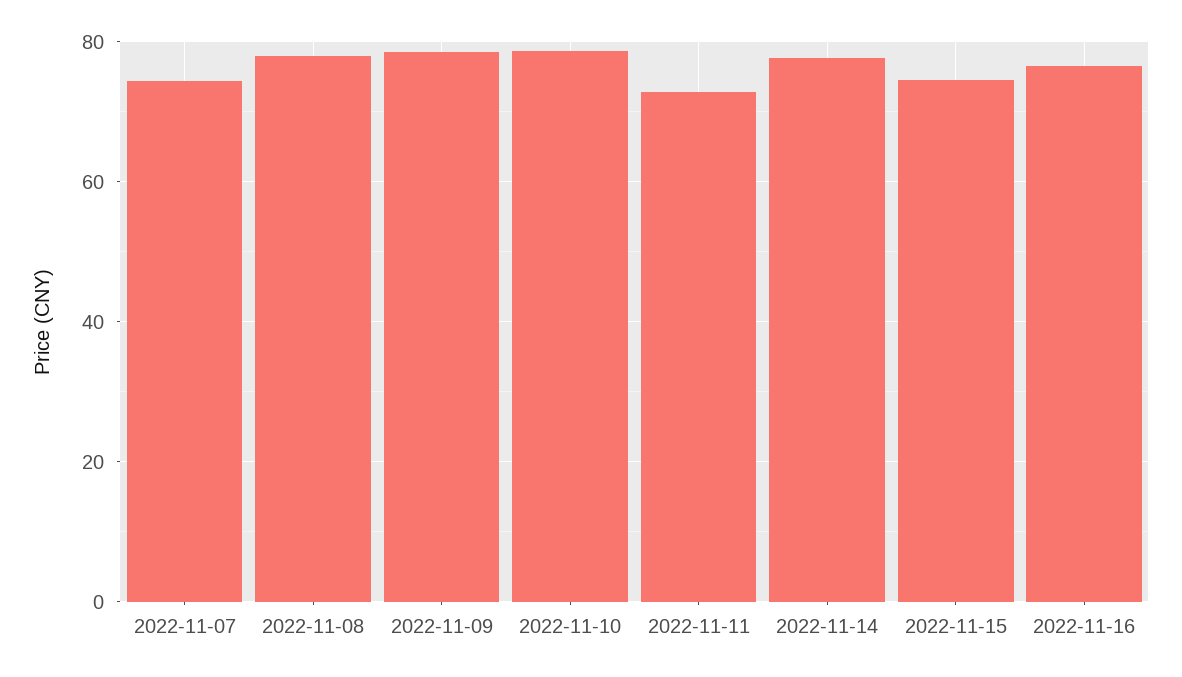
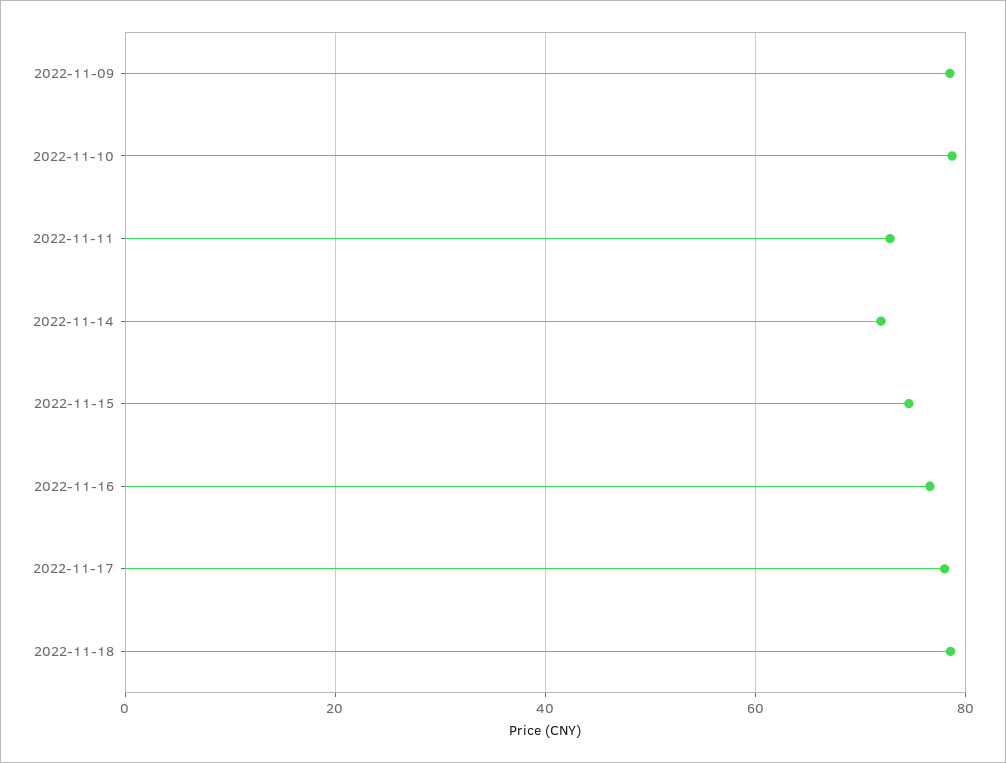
2022-11-07: 74 -> none
2022-11-08: 78 -> none
2022-11-14: 78 -> 72
2022-11-17: none -> 78
2022-11-18: none -> 78

